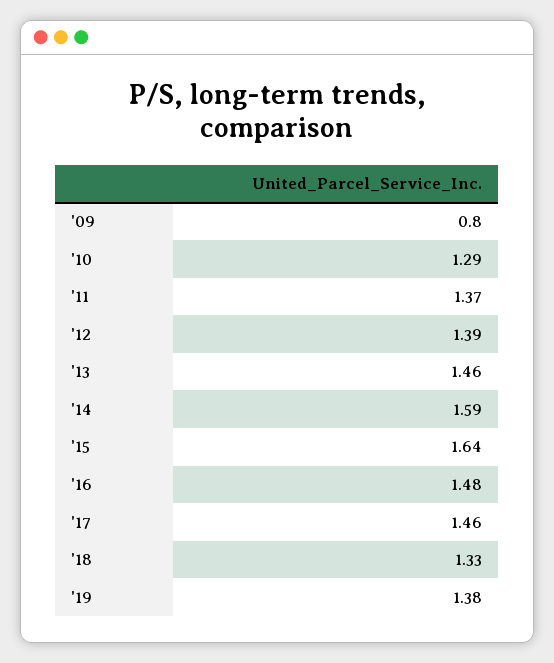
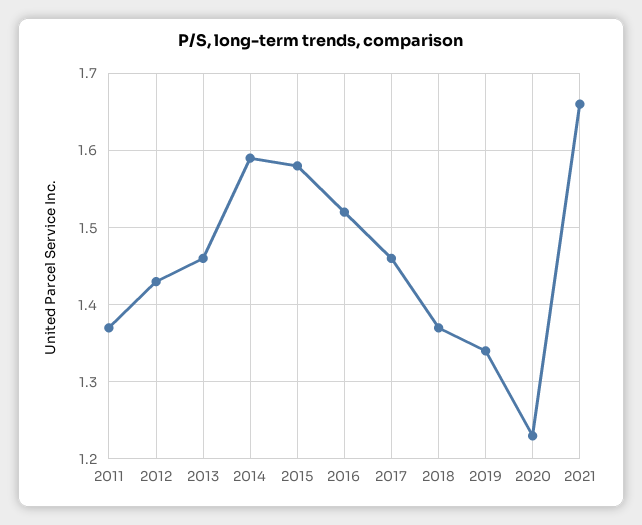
'09: 0.8 -> none
'10: 1.29 -> none
'12: 1.39 -> 1.43
'15: 1.64 -> 1.58
'16: 1.48 -> 1.52
'18: 1.33 -> 1.37
'19: 1.38 -> 1.34
2020: none -> 1.23
2021: none -> 1.66

